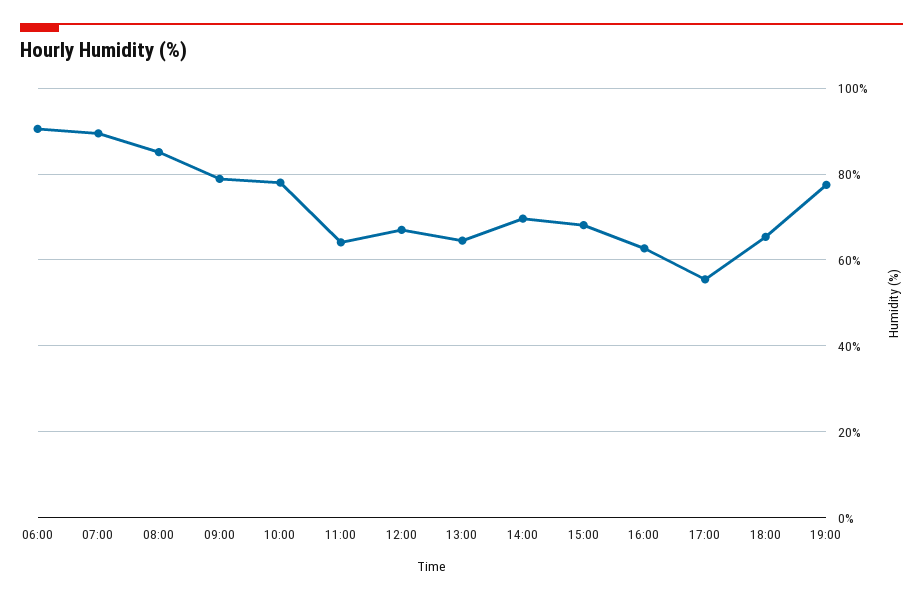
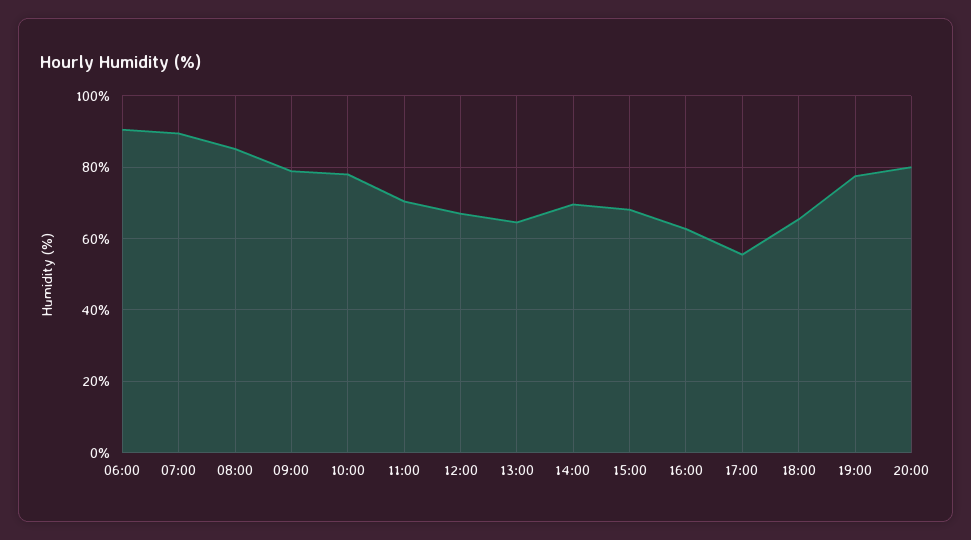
11:00: 64 -> 70
20:00: none -> 80

